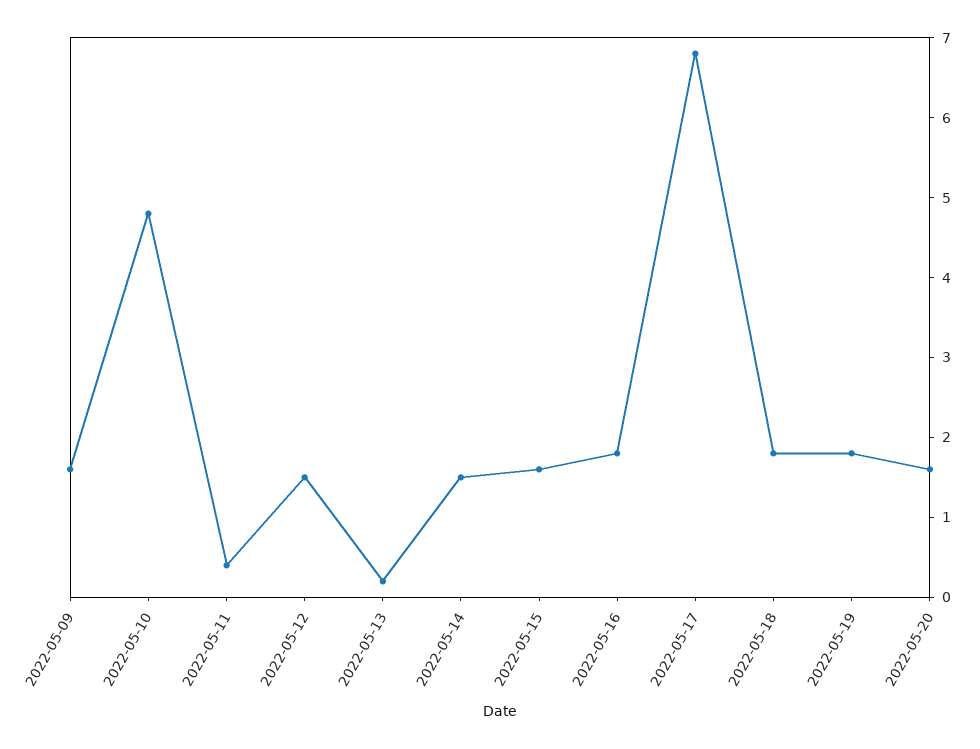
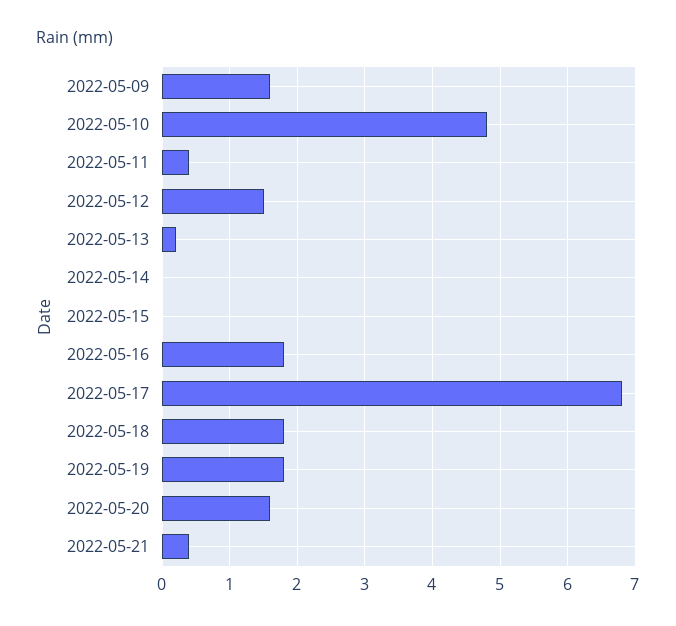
2022-05-14: 1.5 -> 0
2022-05-15: 1.5 -> 0
2022-05-21: none -> 0.4

